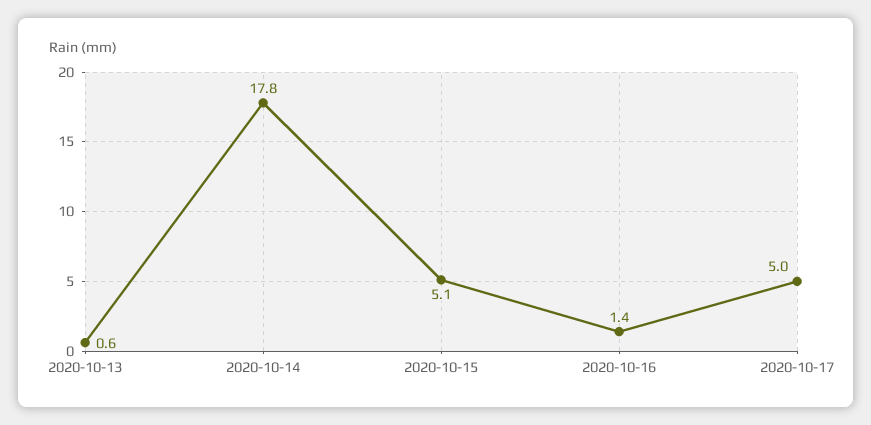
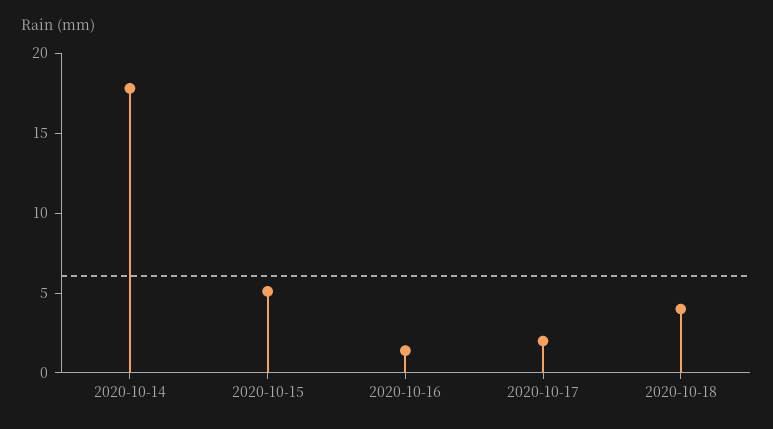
2020-10-13: 0.6 -> none
2020-10-17: 5 -> 2
2020-10-18: none -> 4

